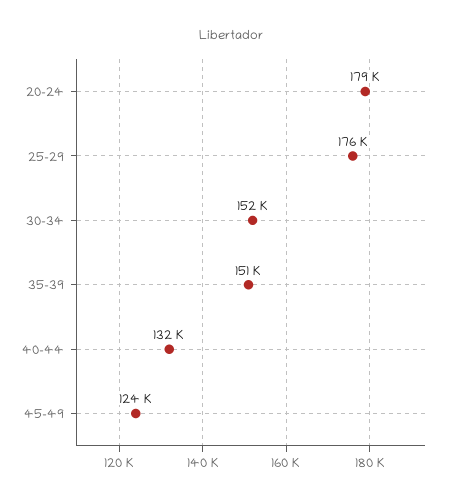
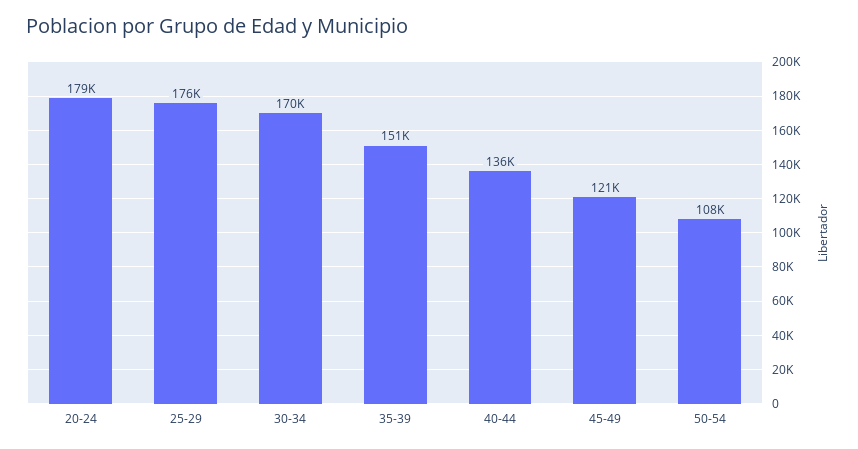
30-34: 152000 -> 170000
40-44: 132000 -> 136000
45-49: 124000 -> 121000
50-54: none -> 108000

